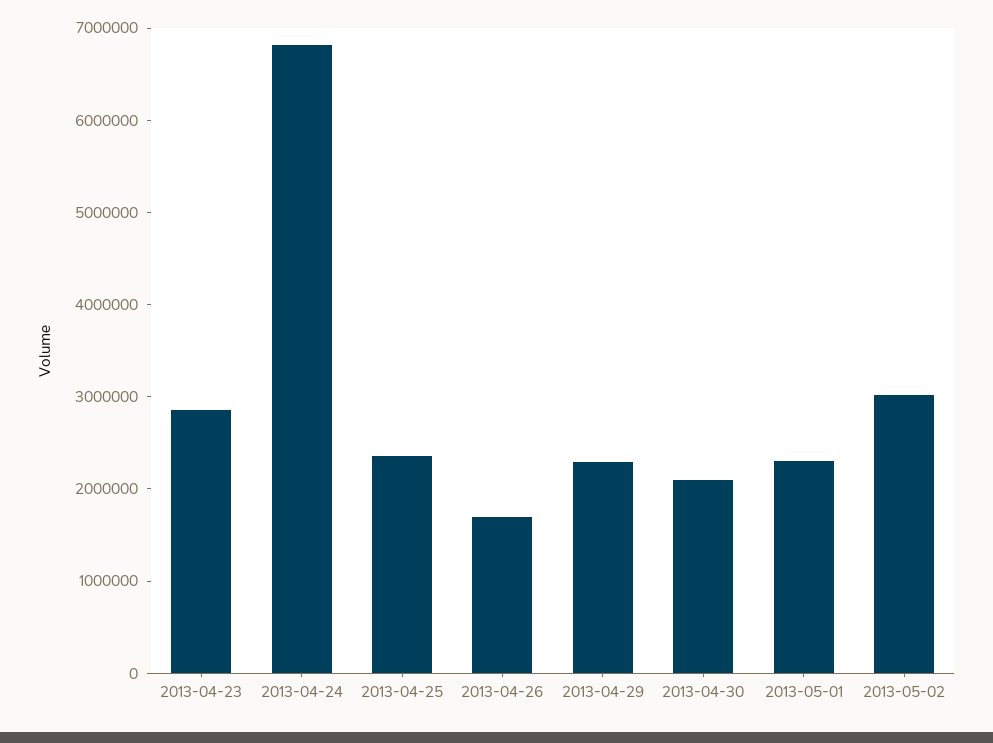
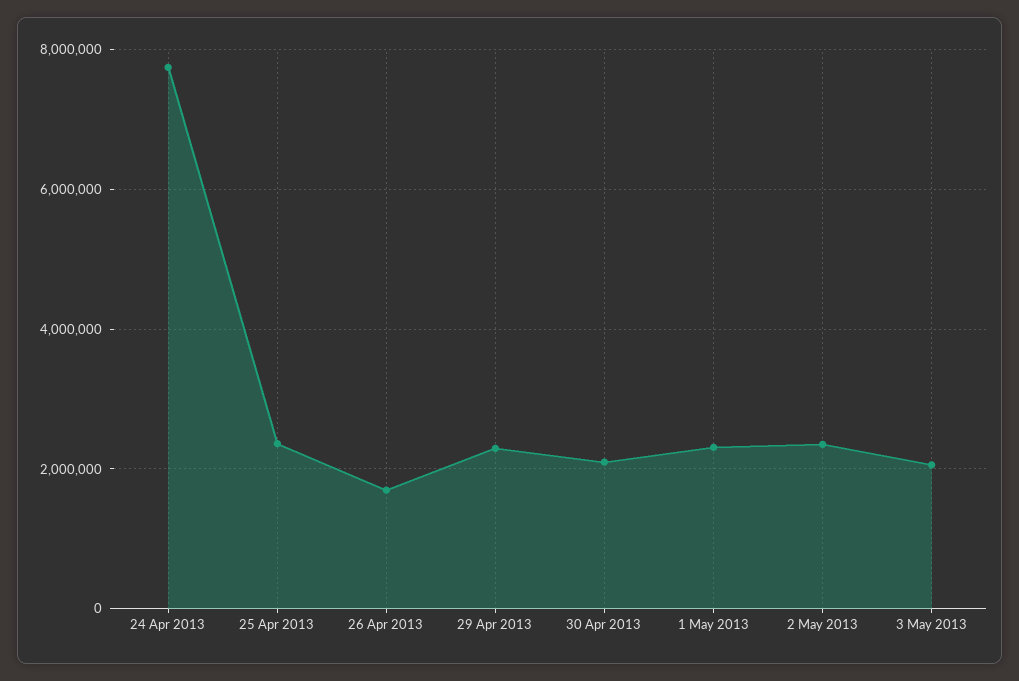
2013-04-23: 2800000 -> none
2013-04-24: 6800000 -> 7800000
2013-05-02: 3000000 -> 2400000
3 May 2013: none -> 2000000

